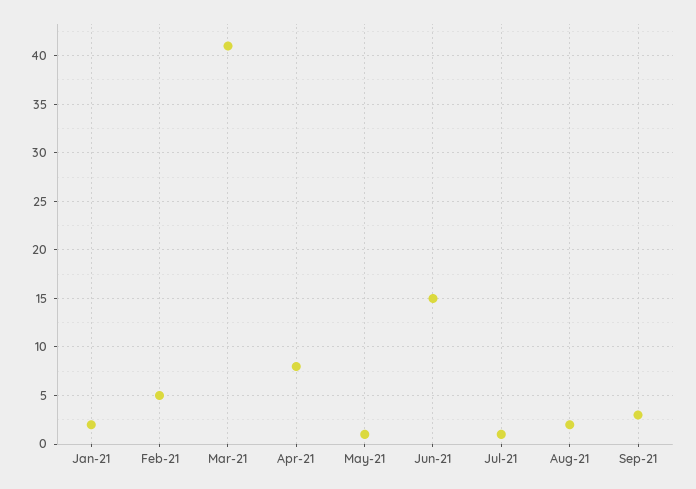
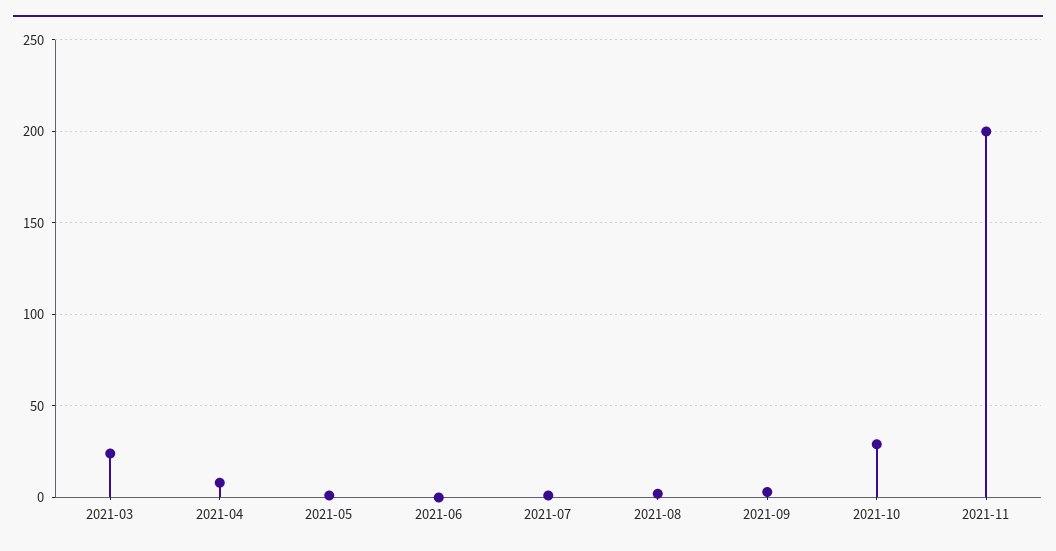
Jan-21: 2 -> none
Feb-21: 5 -> none
Mar-21: 41 -> 25
Jun-21: 15 -> 0
2021-10: none -> 30
2021-11: none -> 200

